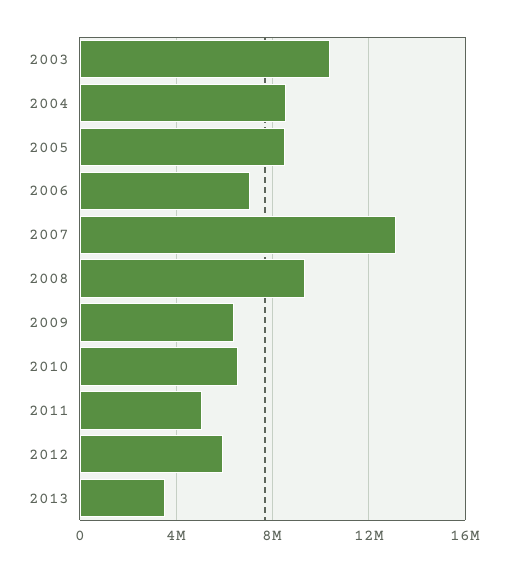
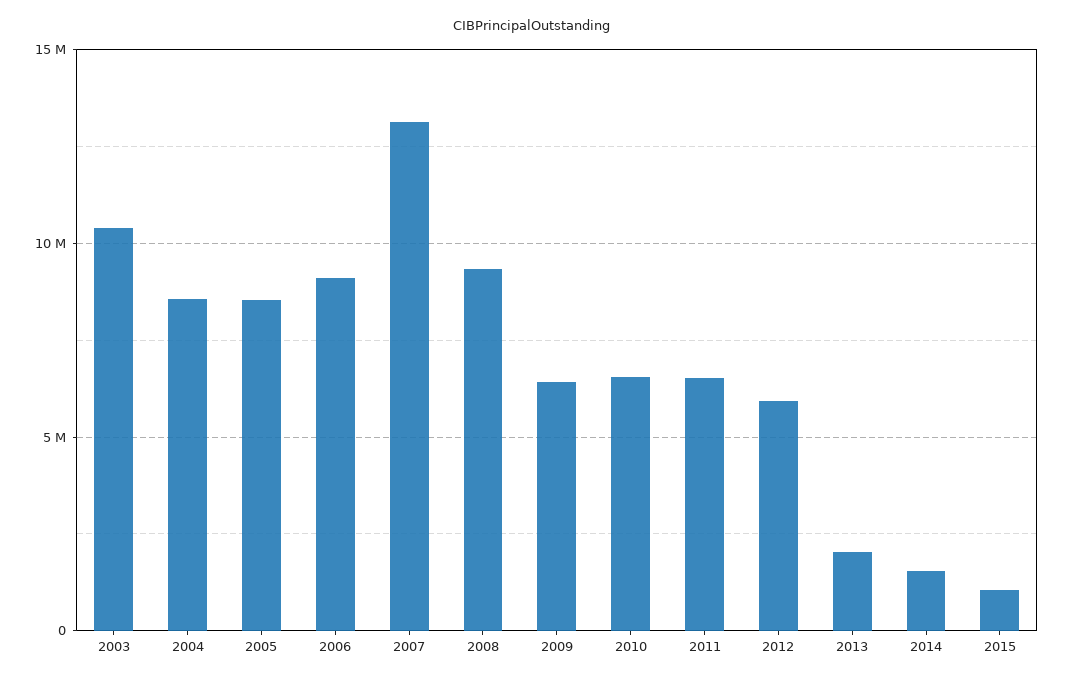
2006: 7000000 -> 9000000
2011: 5000000 -> 6500000
2013: 3500000 -> 2000000
2014: none -> 1500000
2015: none -> 1000000

